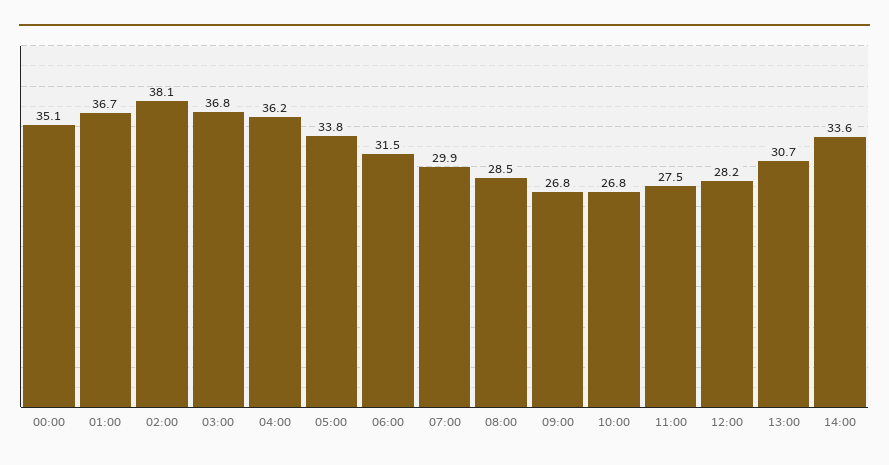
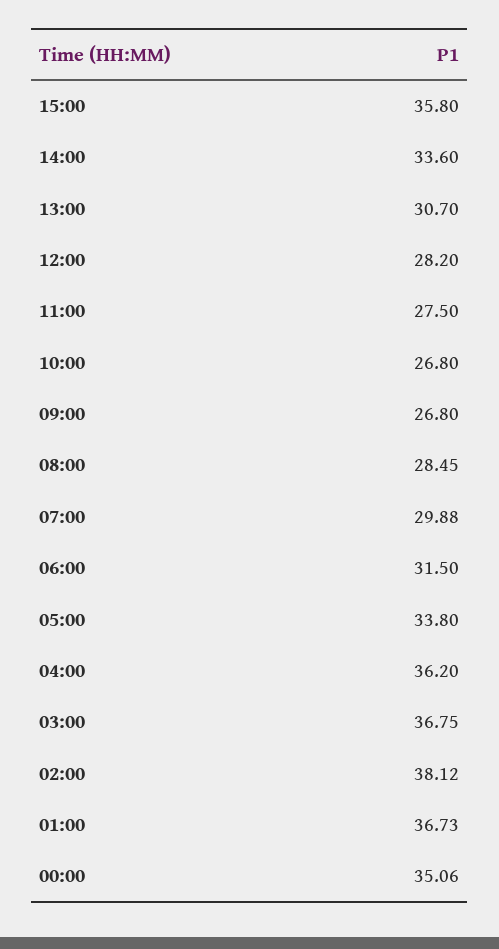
15:00: none -> 35.8

